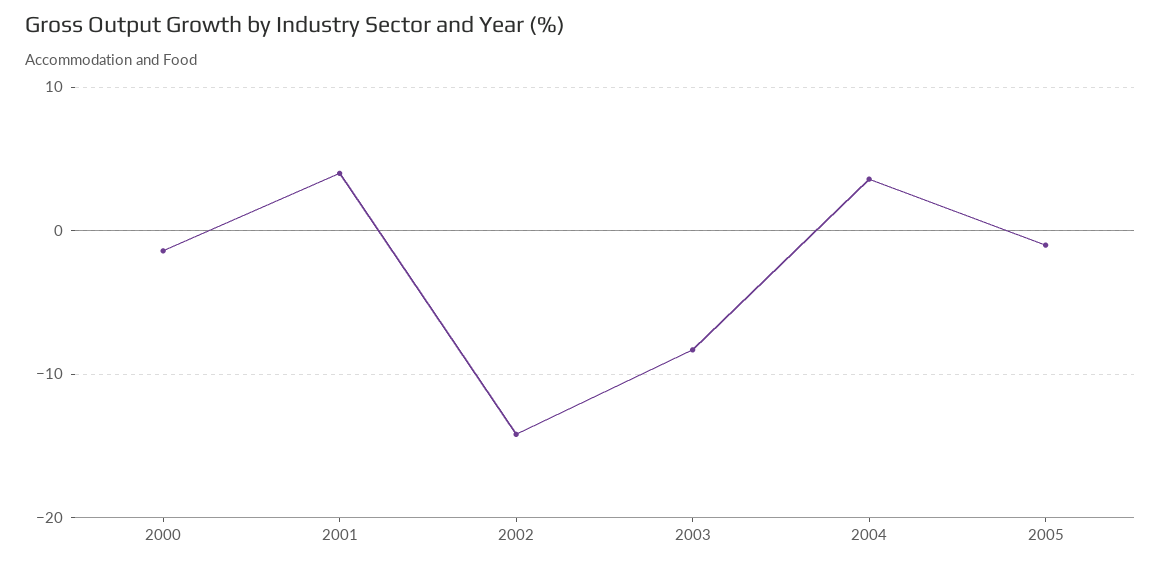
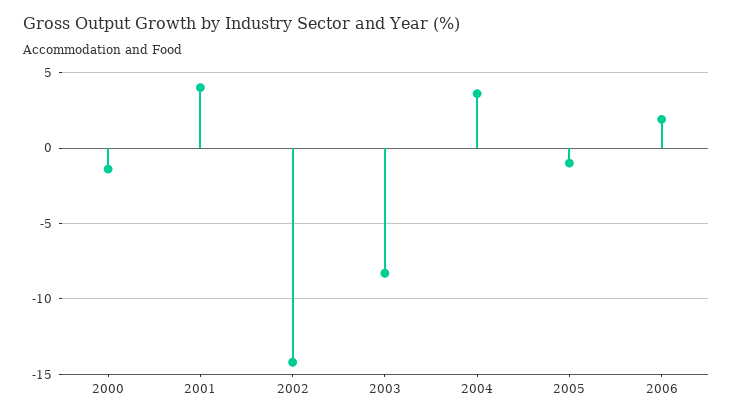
2006: none -> 2

